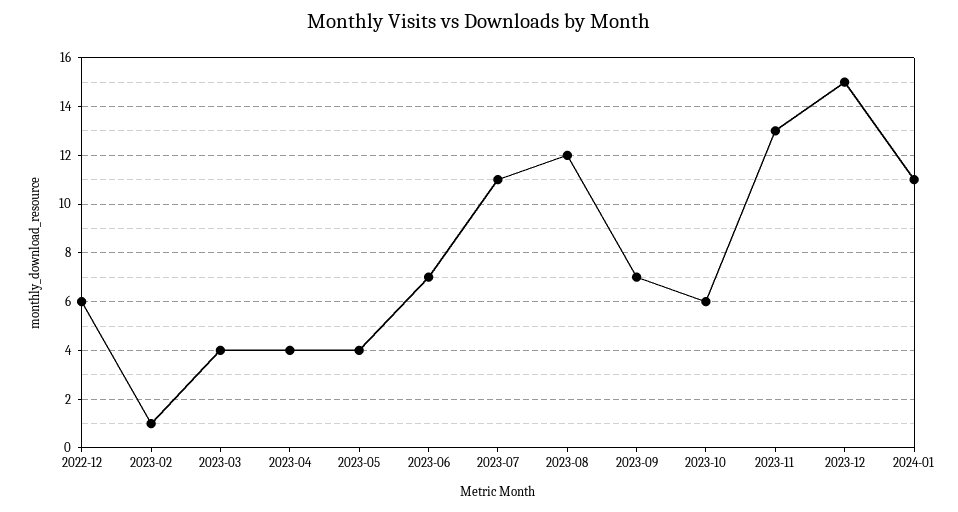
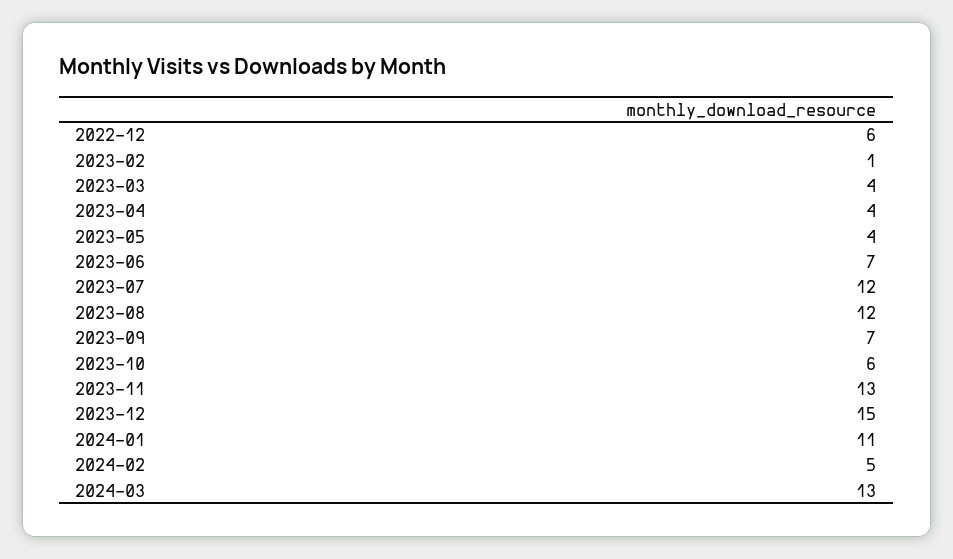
2023-07: 11 -> 12
2024-02: none -> 5
2024-03: none -> 13

